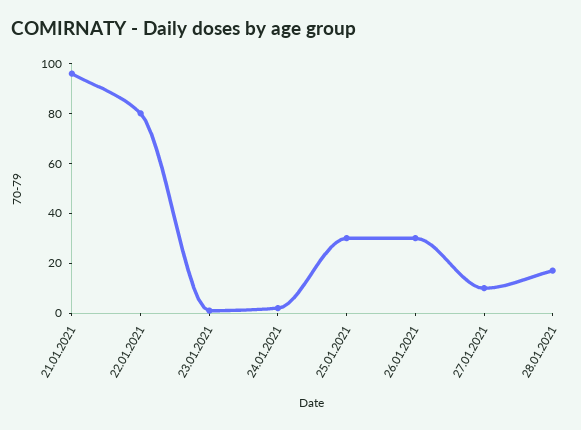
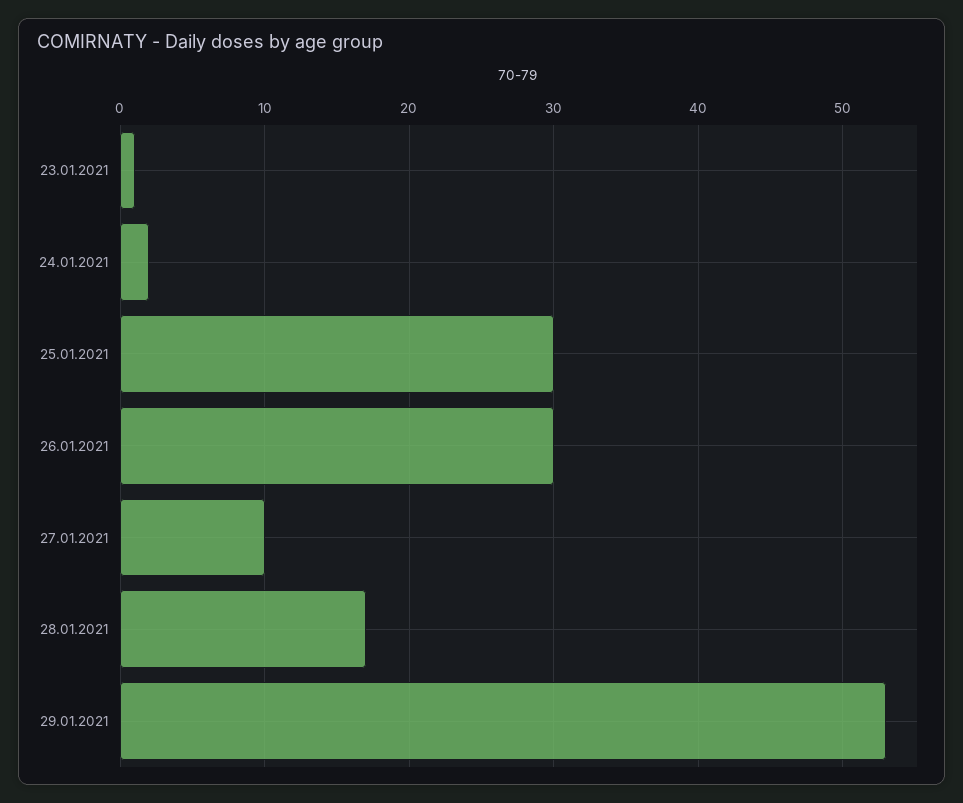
21.01.2021: 95 -> none
22.01.2021: 80 -> none
29.01.2021: none -> 53

